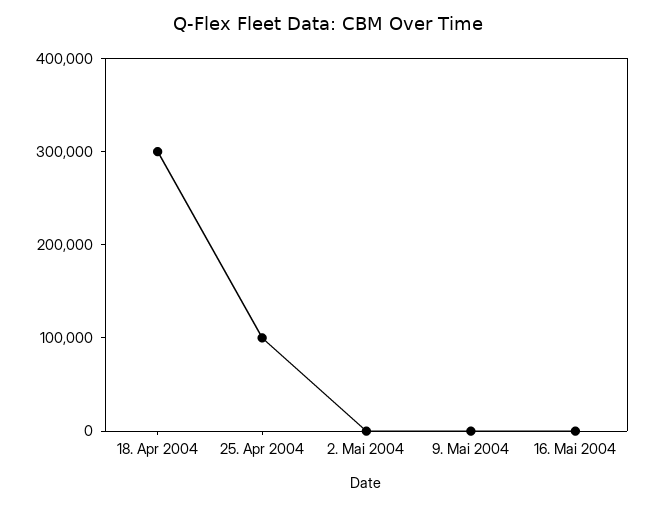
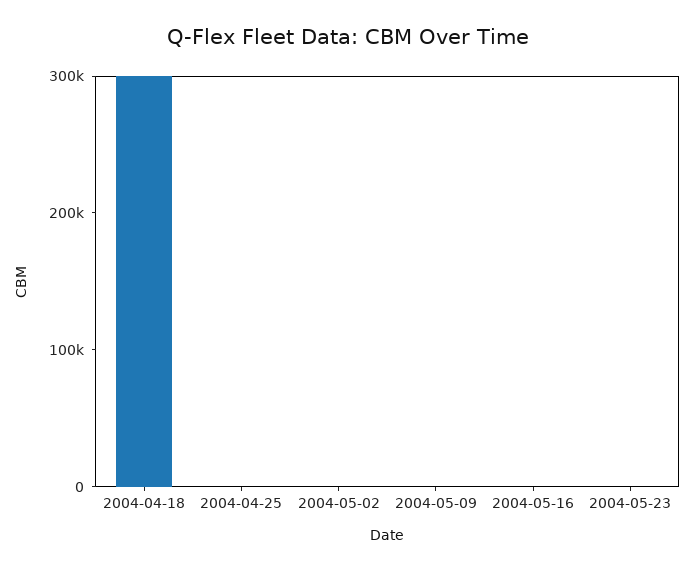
25. Apr 2004: 100000 -> 0
2004-05-23: none -> 0

